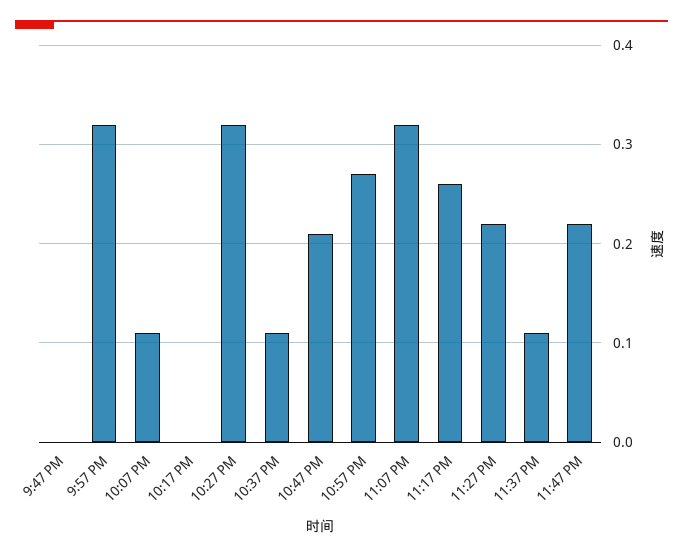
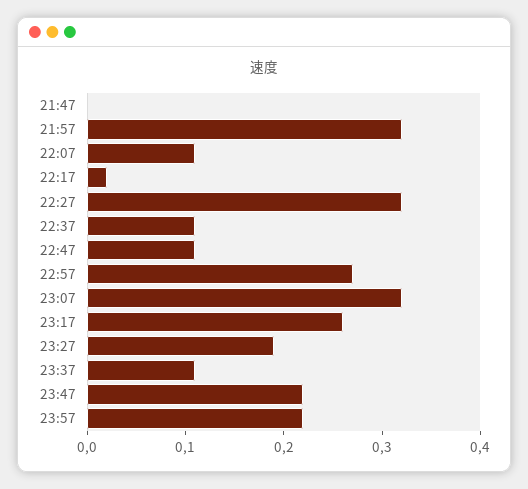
10:17 PM: 0 -> 0.02
10:47 PM: 0.21 -> 0.11
11:27 PM: 0.22 -> 0.19
23:57: none -> 0.22

